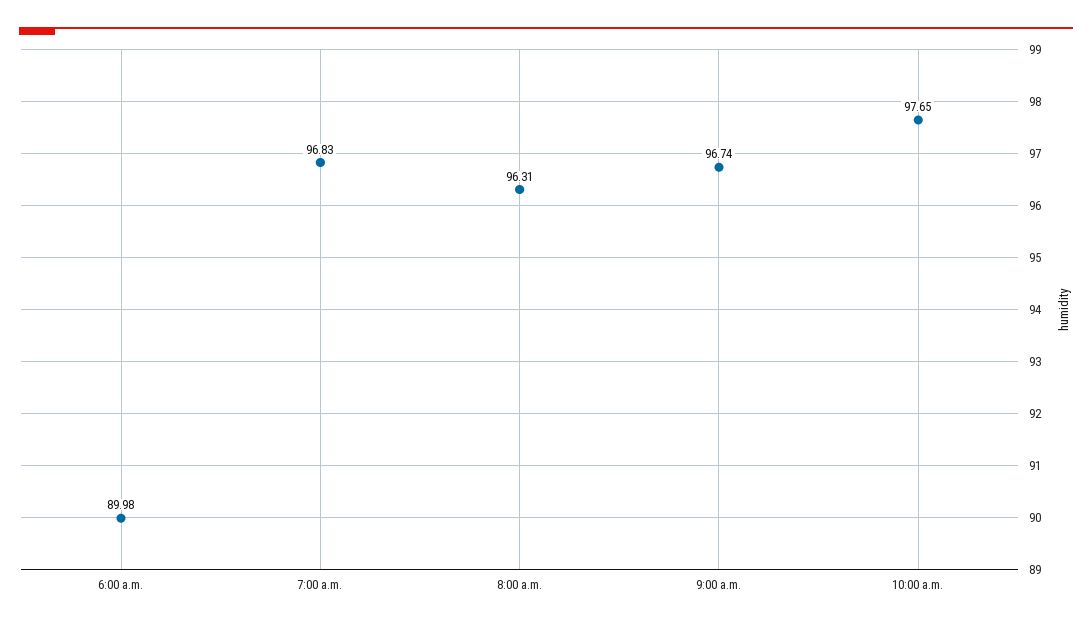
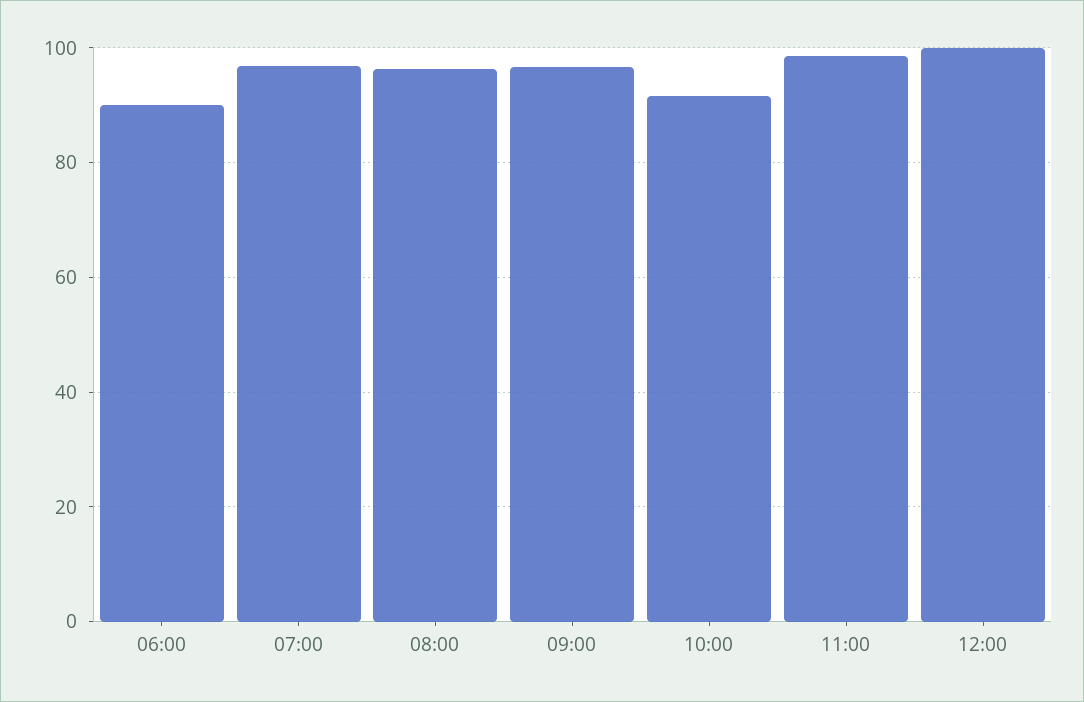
10:00 a.m.: 97.65 -> 92
11:00: none -> 98
12:00: none -> 100

